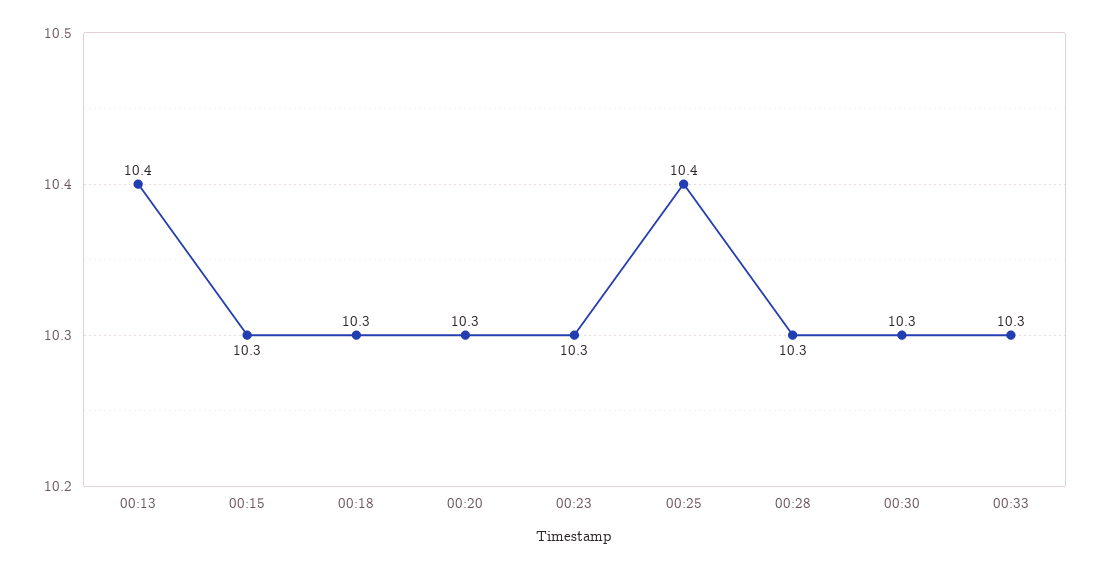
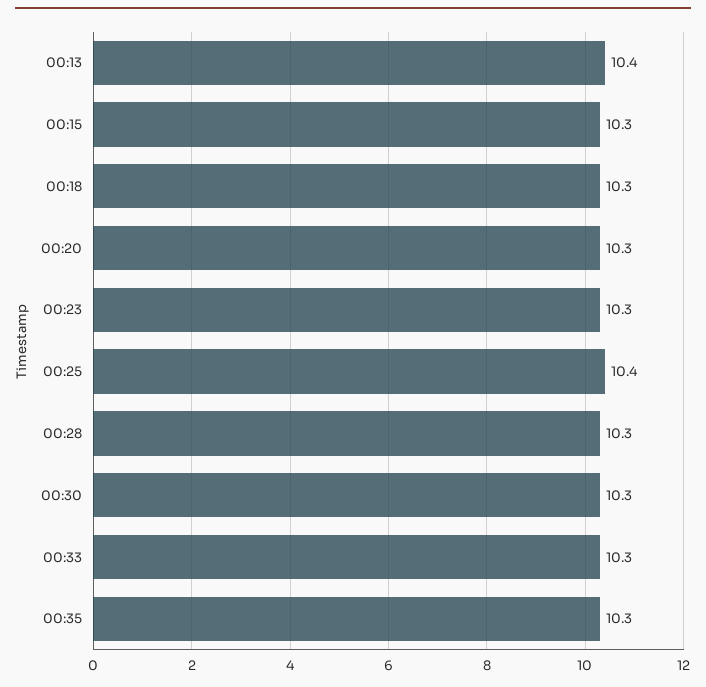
00:35: none -> 10.3

